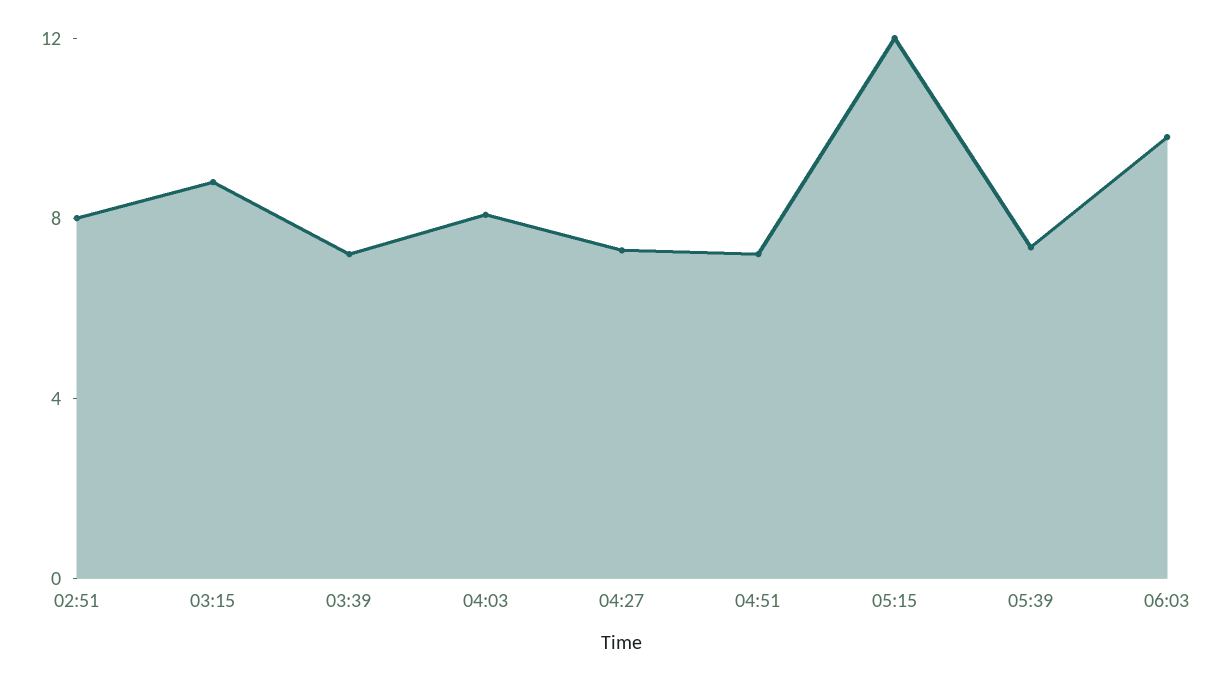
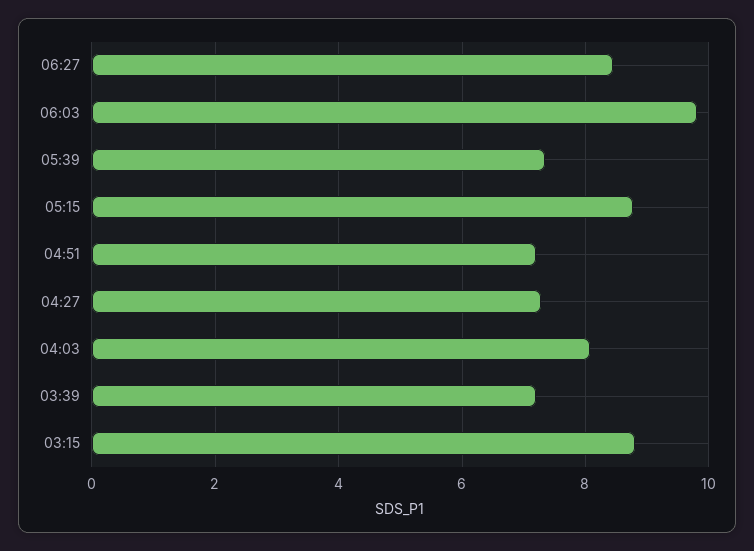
02:51: 8 -> none
05:15: 12 -> 8.8
06:27: none -> 8.4

